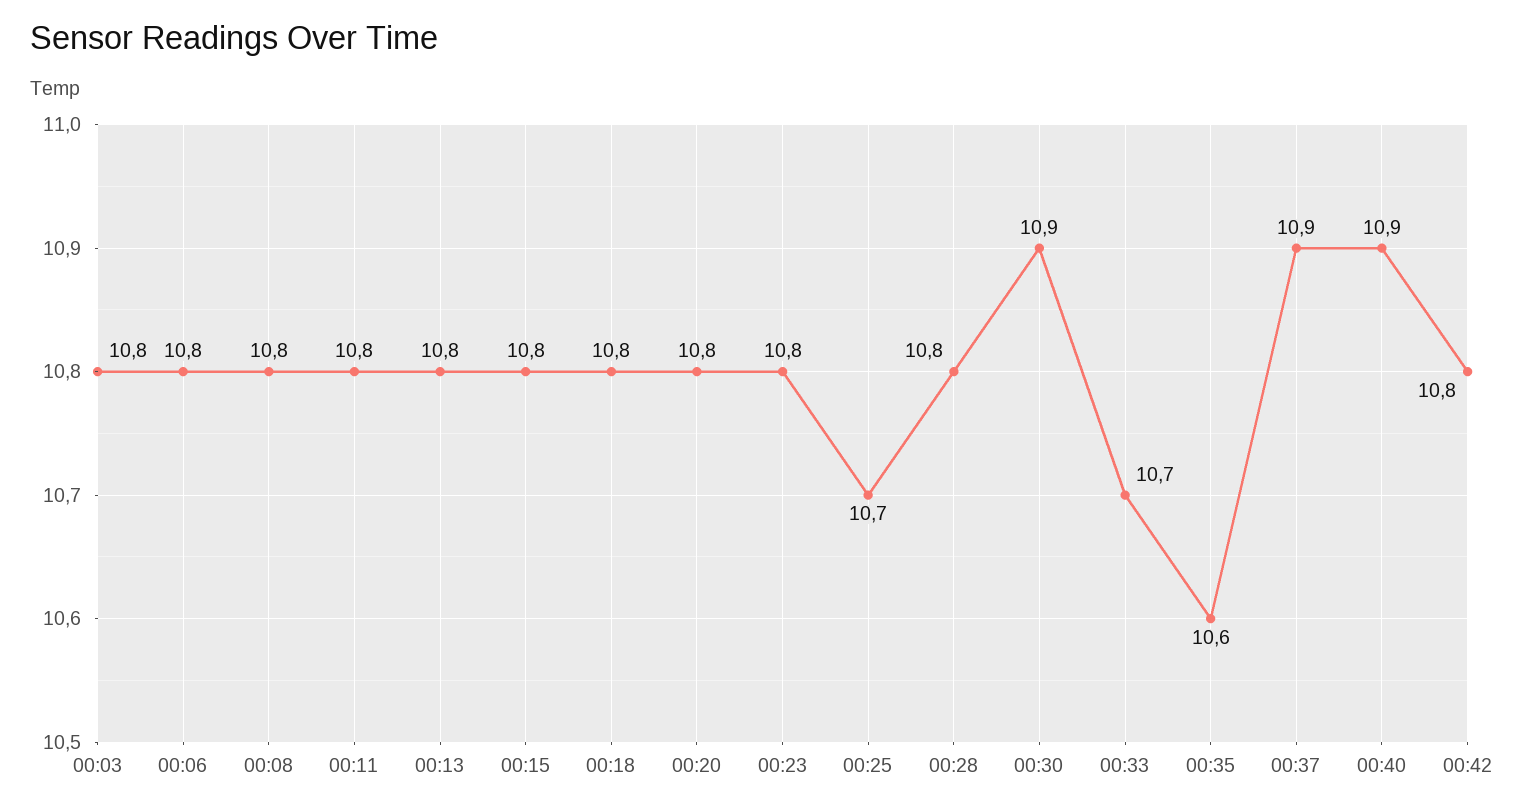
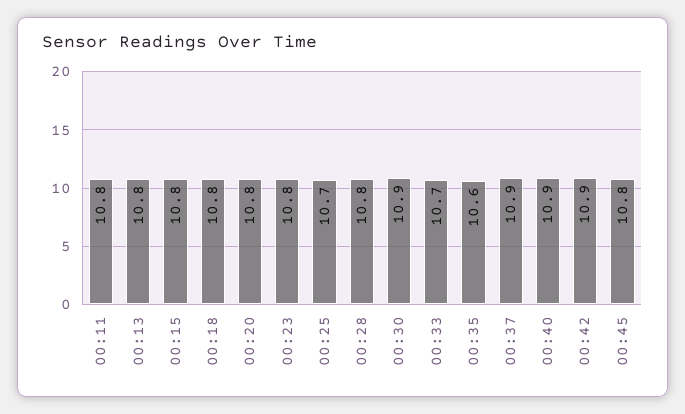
00:03: 10.8 -> none
00:06: 10.8 -> none
00:08: 10.8 -> none
00:42: 10.8 -> 10.9
00:45: none -> 10.8

